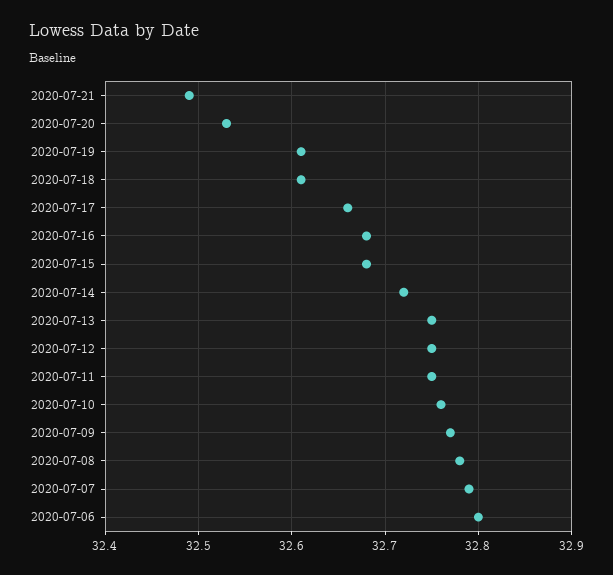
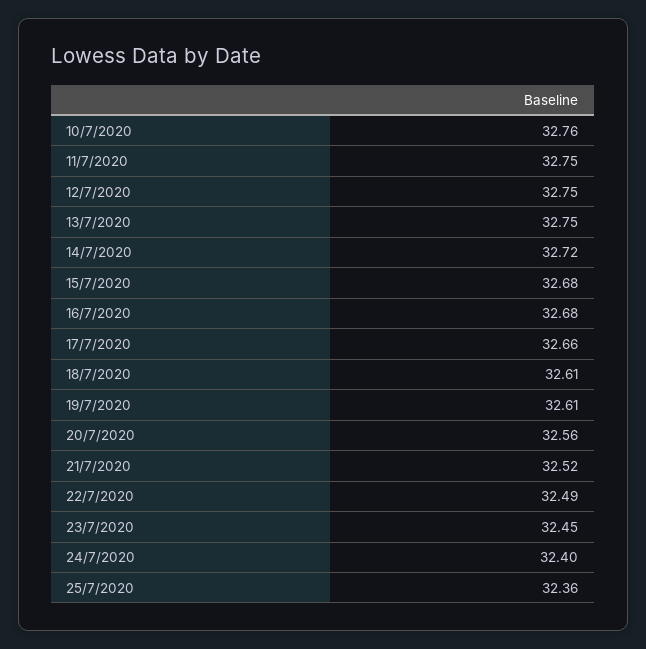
2020-07-21: 32.49 -> 32.52
2020-07-20: 32.53 -> 32.56
2020-07-09: 32.77 -> none
2020-07-08: 32.78 -> none
2020-07-07: 32.79 -> none
2020-07-06: 32.8 -> none
22/7/2020: none -> 32.49
23/7/2020: none -> 32.45
24/7/2020: none -> 32.4
25/7/2020: none -> 32.36

